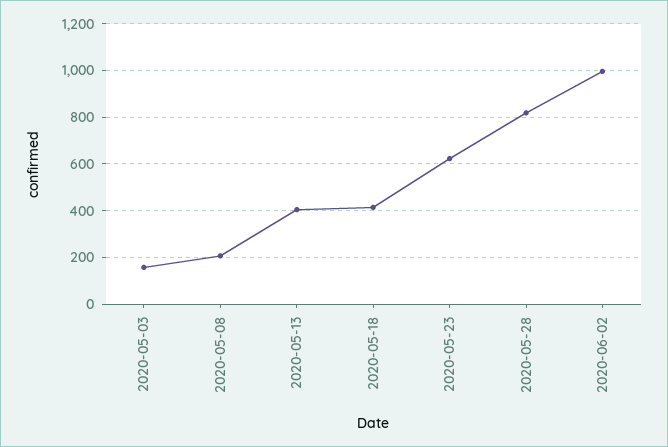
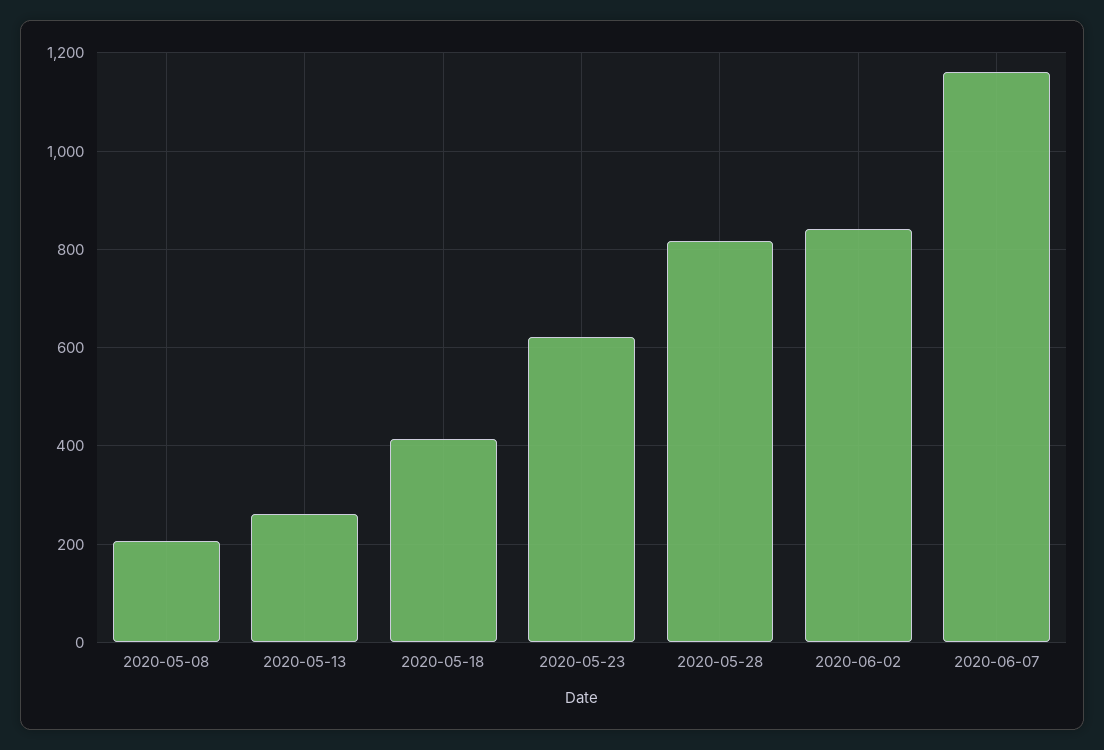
2020-05-03: 150 -> none
2020-05-13: 400 -> 260
2020-06-02: 1000 -> 840
2020-06-07: none -> 1160

